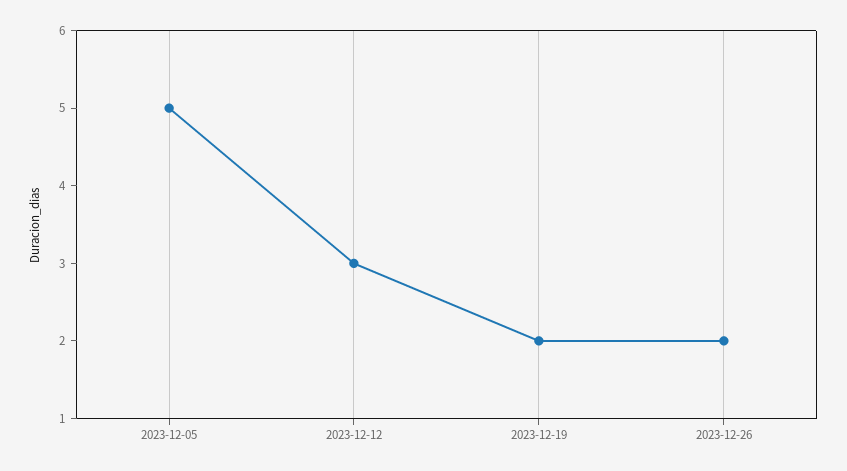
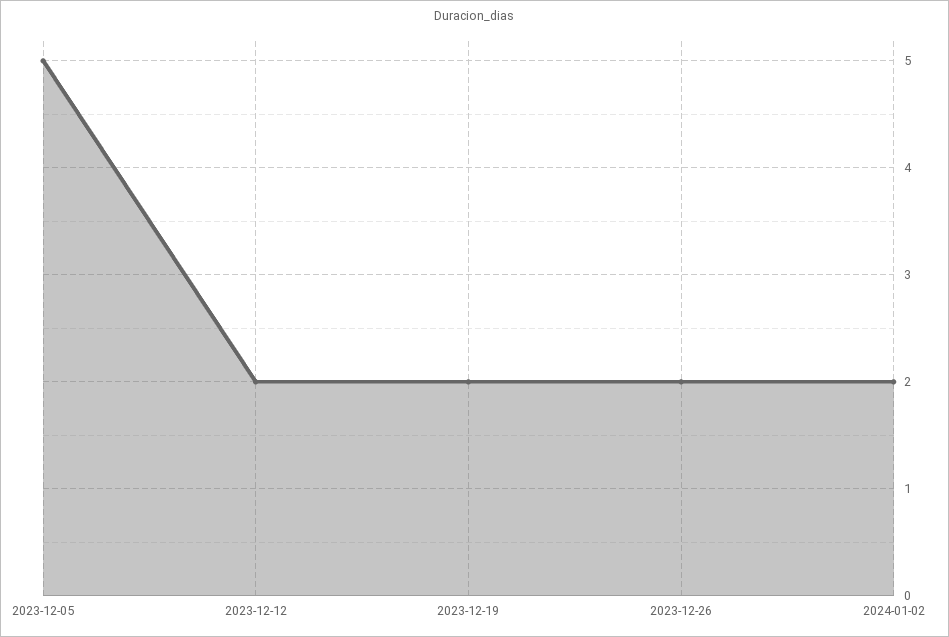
2023-12-12: 3 -> 2
2024-01-02: none -> 2

